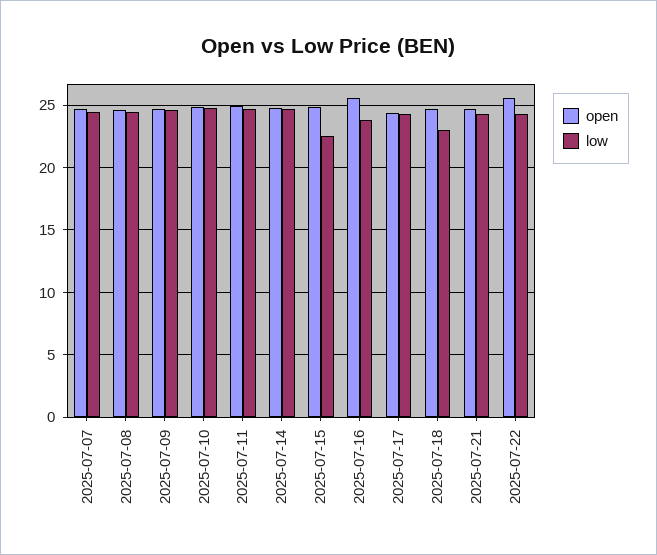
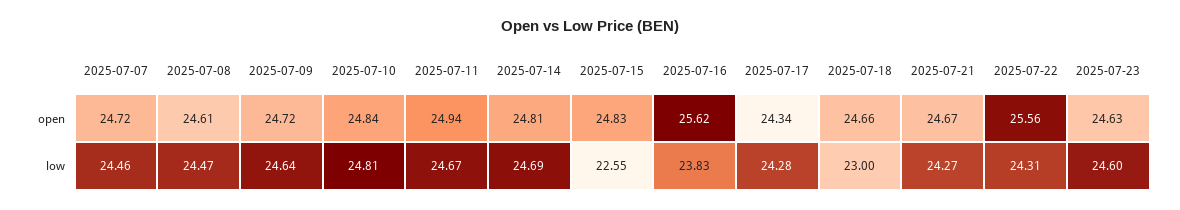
open, 2025-07-23: none -> 24.63
low, 2025-07-23: none -> 24.6

